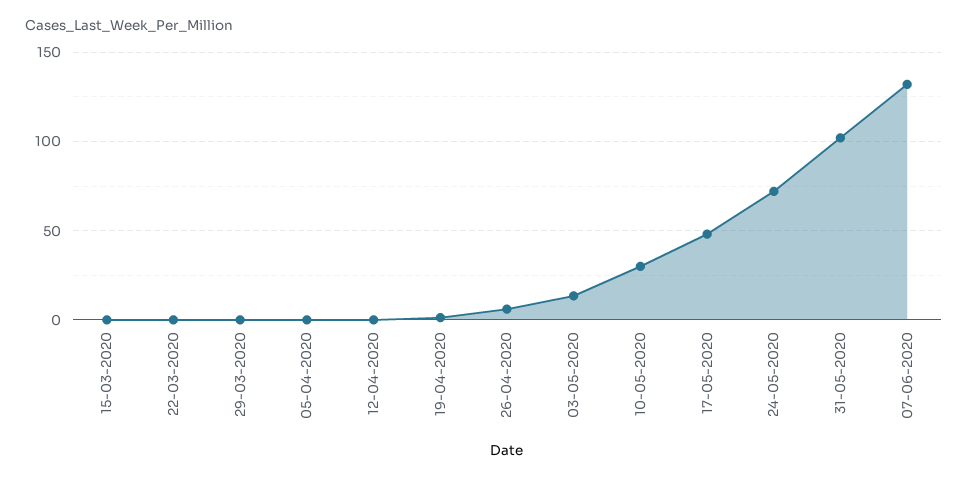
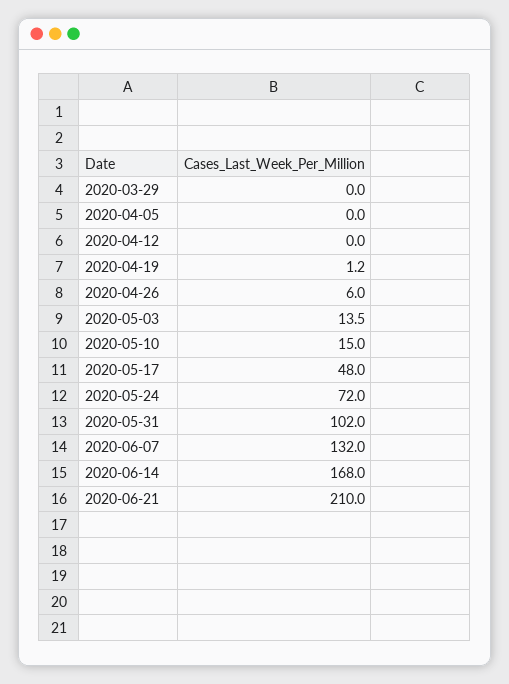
15-03-2020: 0 -> none
22-03-2020: 0 -> none
10-05-2020: 30 -> 15
2020-06-14: none -> 168
2020-06-21: none -> 210

